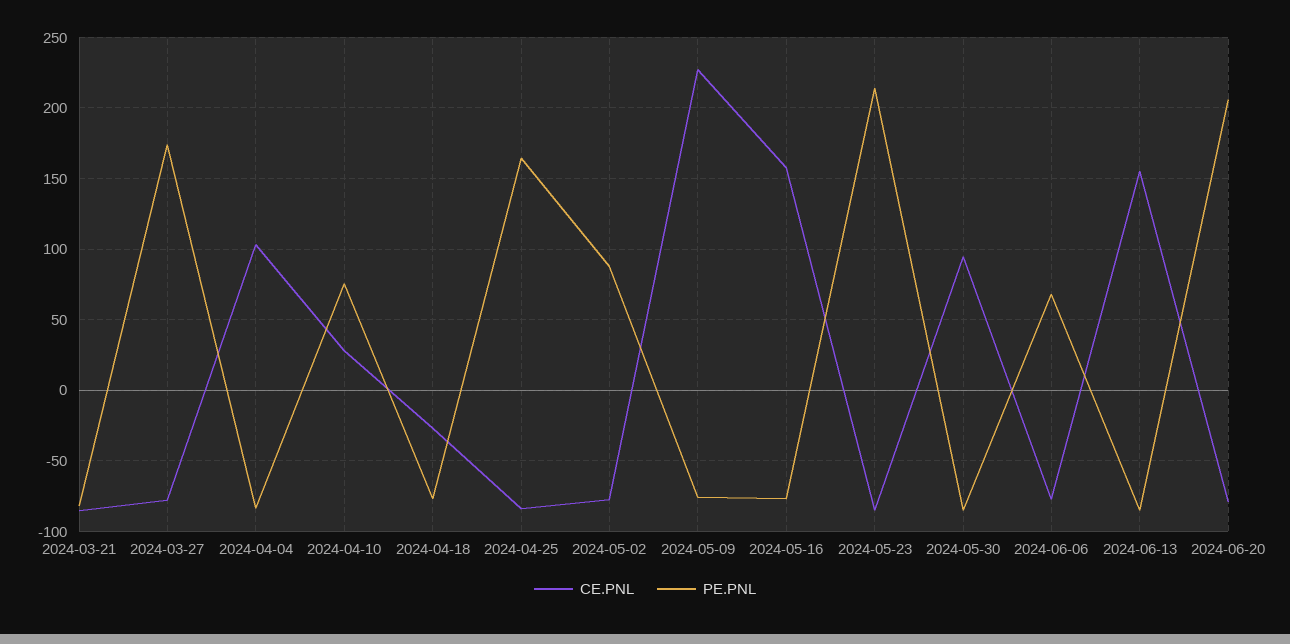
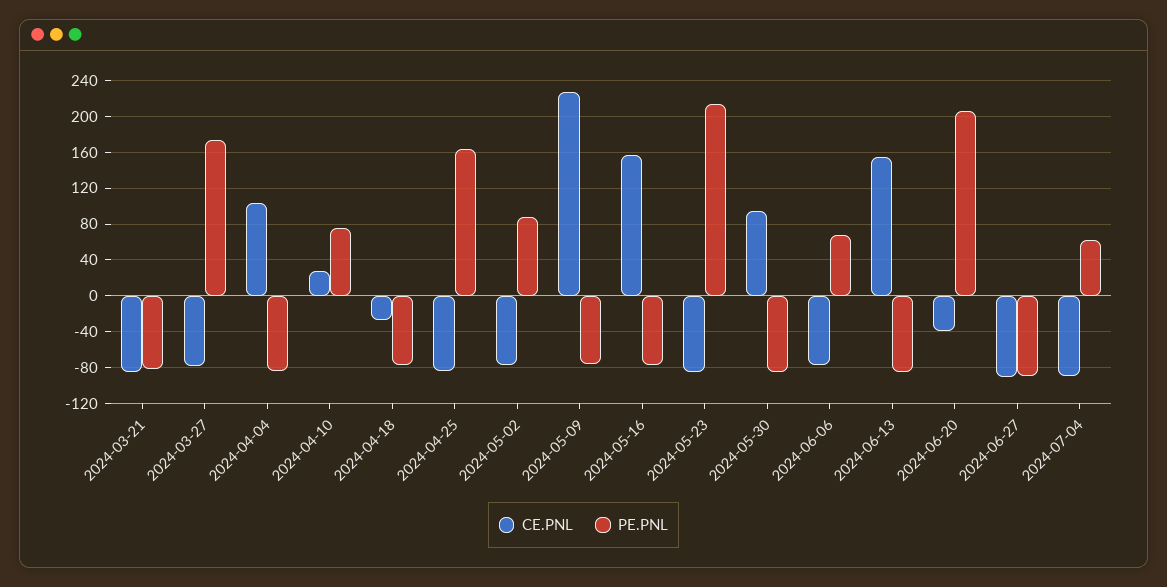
CE.PNL, 2024-06-20: -80 -> -40
CE.PNL, 2024-06-27: none -> -90
PE.PNL, 2024-06-27: none -> -90
CE.PNL, 2024-07-04: none -> -90
PE.PNL, 2024-07-04: none -> 60

